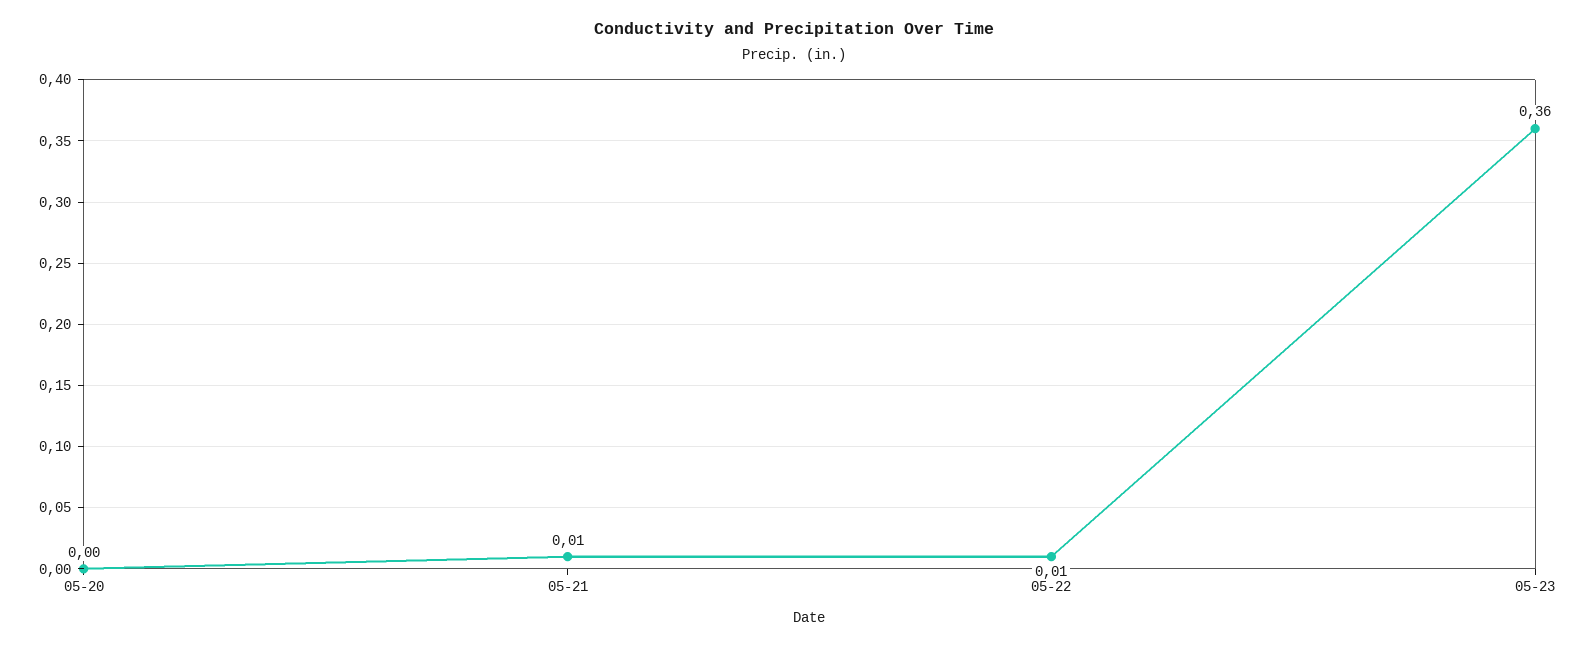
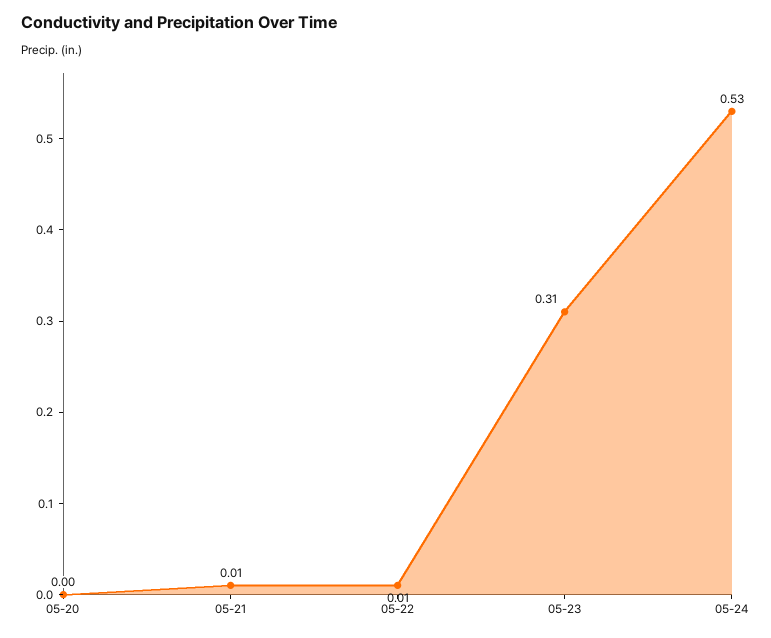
05-23: 0.36 -> 0.31
05-24: none -> 0.53

